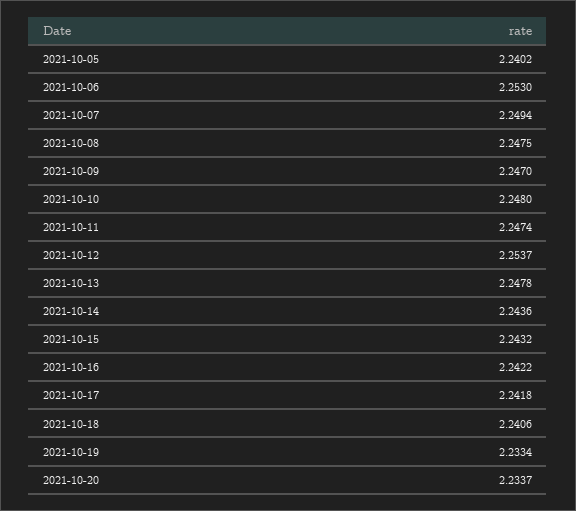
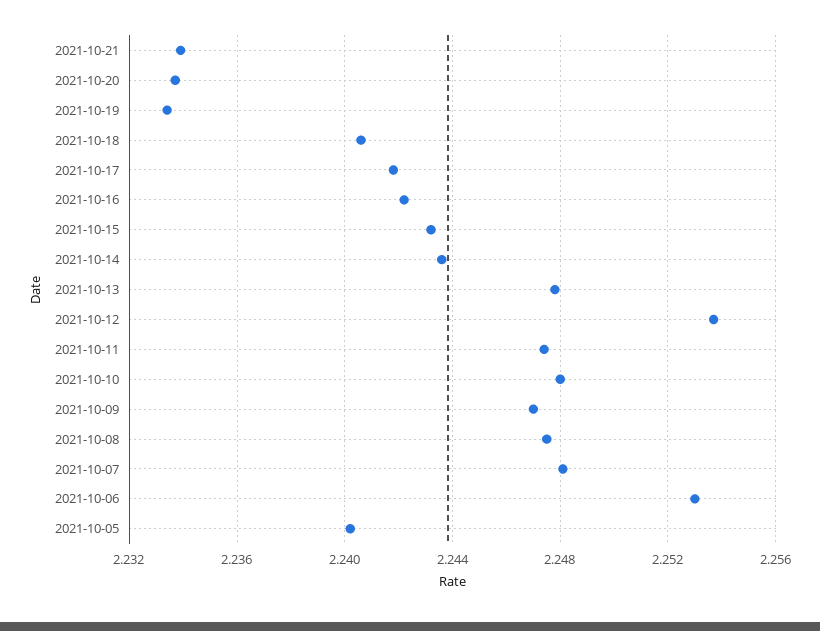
2021-10-07: 2.2494 -> 2.248
2021-10-21: none -> 2.234

